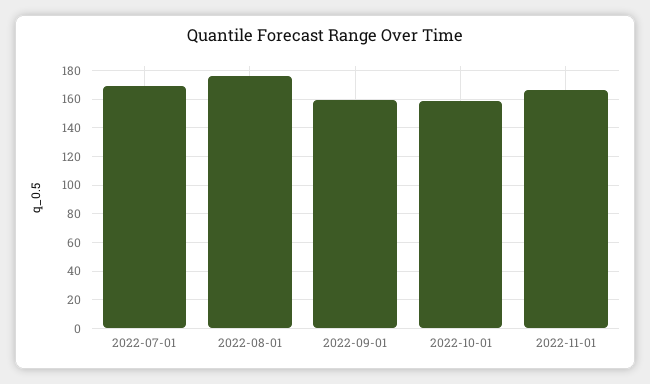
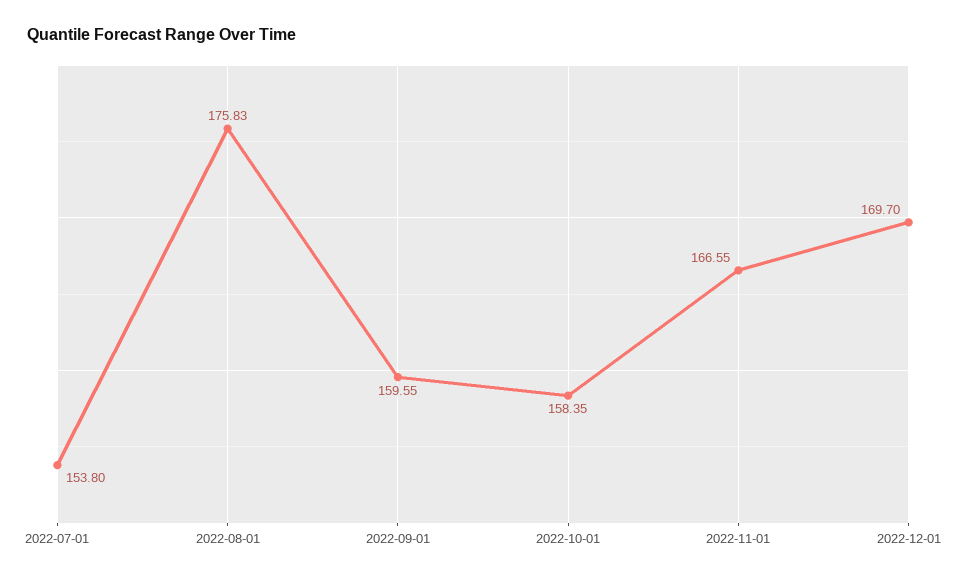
2022-07-01: 170 -> 153.8
2022-12-01: none -> 169.7

